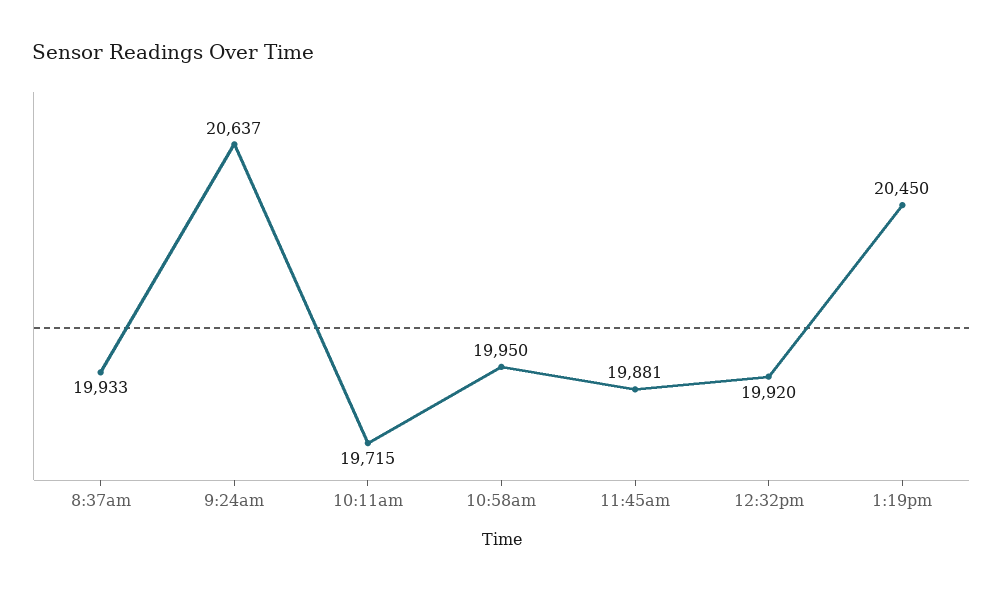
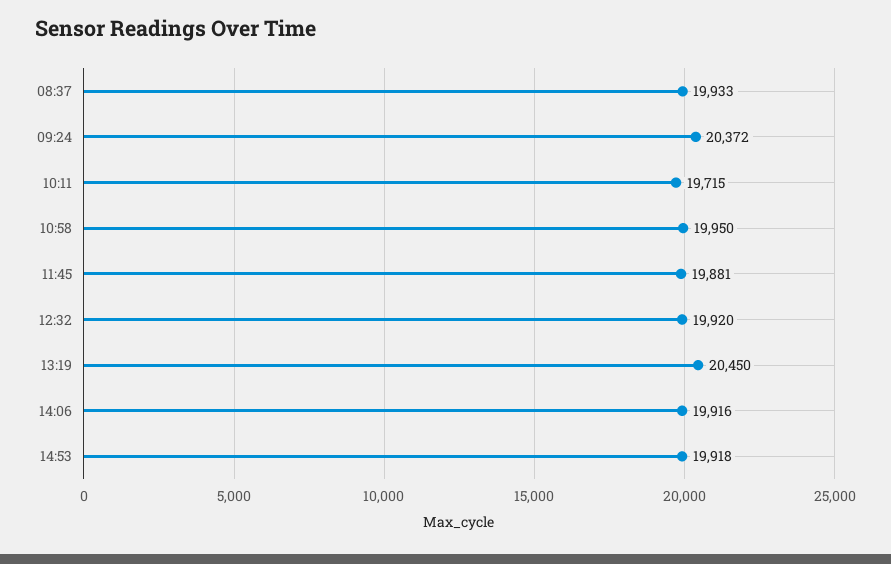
9:24am: 20637 -> 20372
14:06: none -> 19916
14:53: none -> 19918

